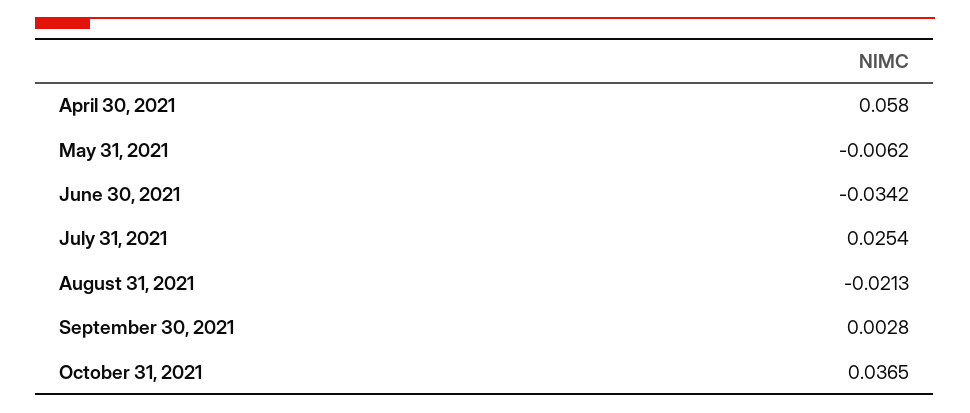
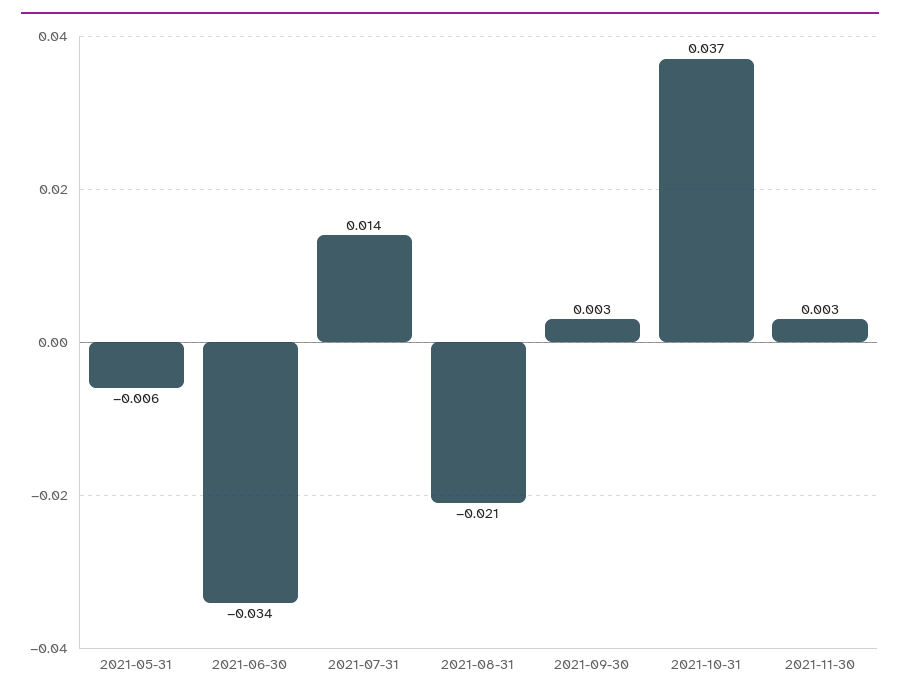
April 30, 2021: 0.058 -> none
July 31, 2021: 0.0254 -> 0.014
2021-11-30: none -> 0.003

